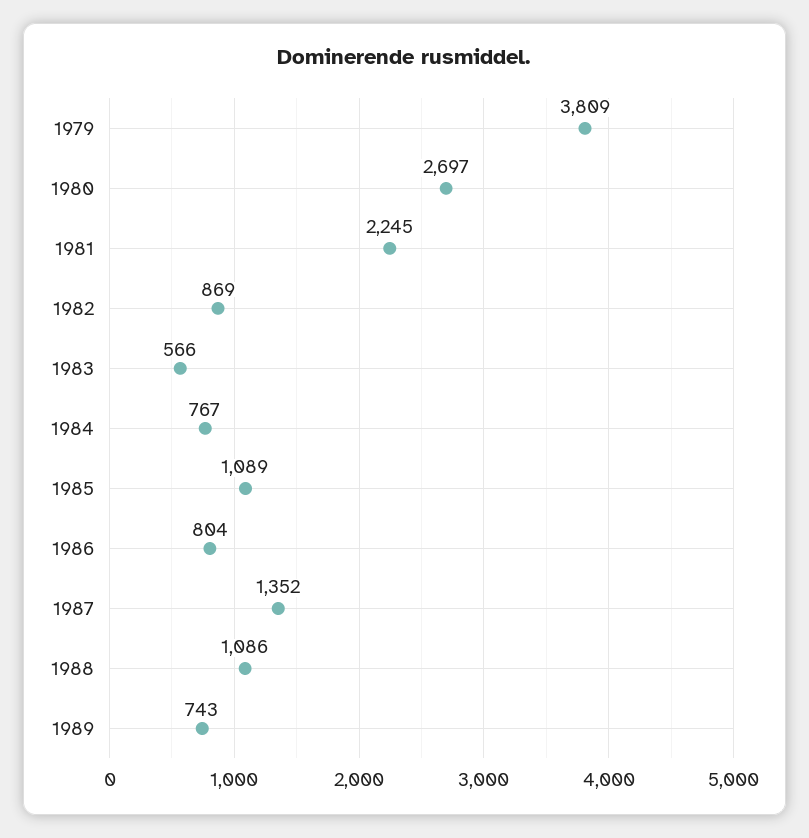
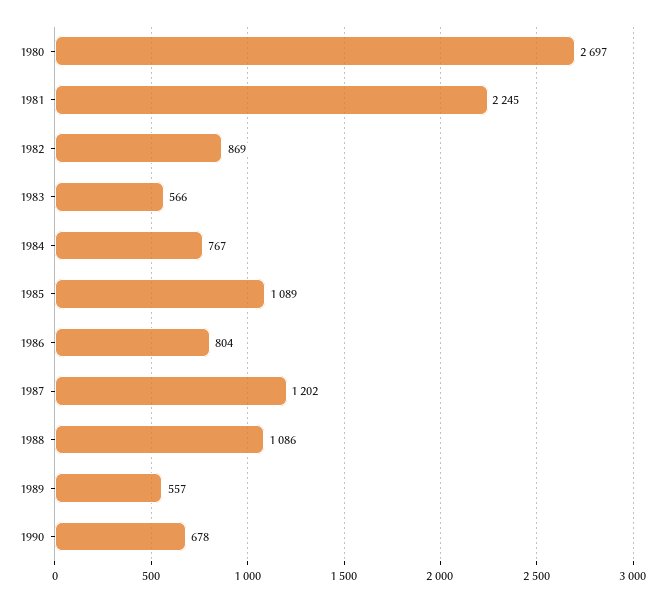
1979: 3809 -> none
1987: 1352 -> 1202
1989: 743 -> 557
1990: none -> 678

